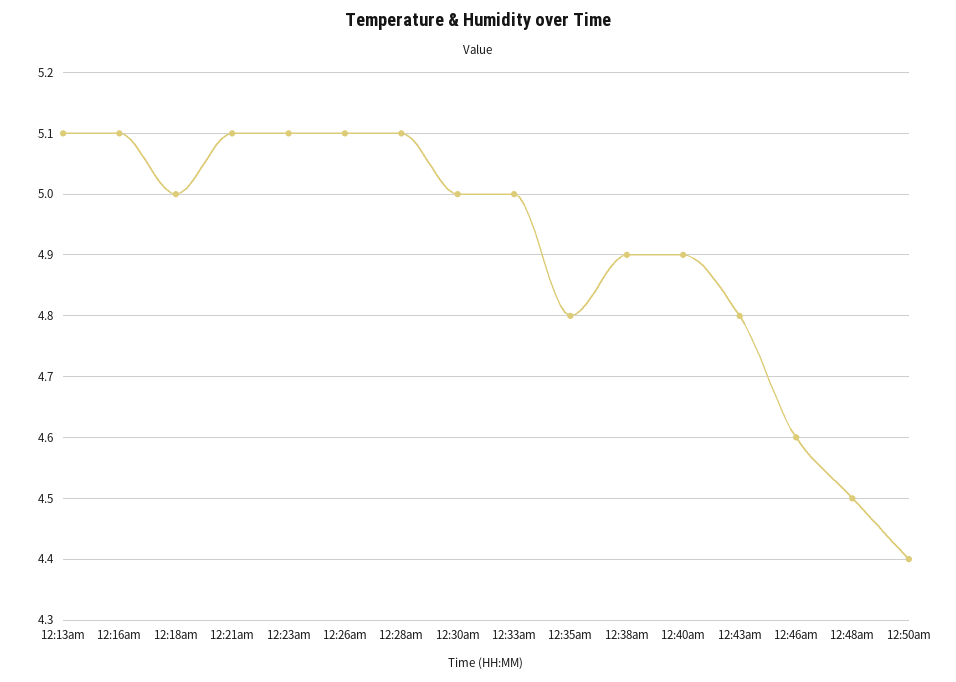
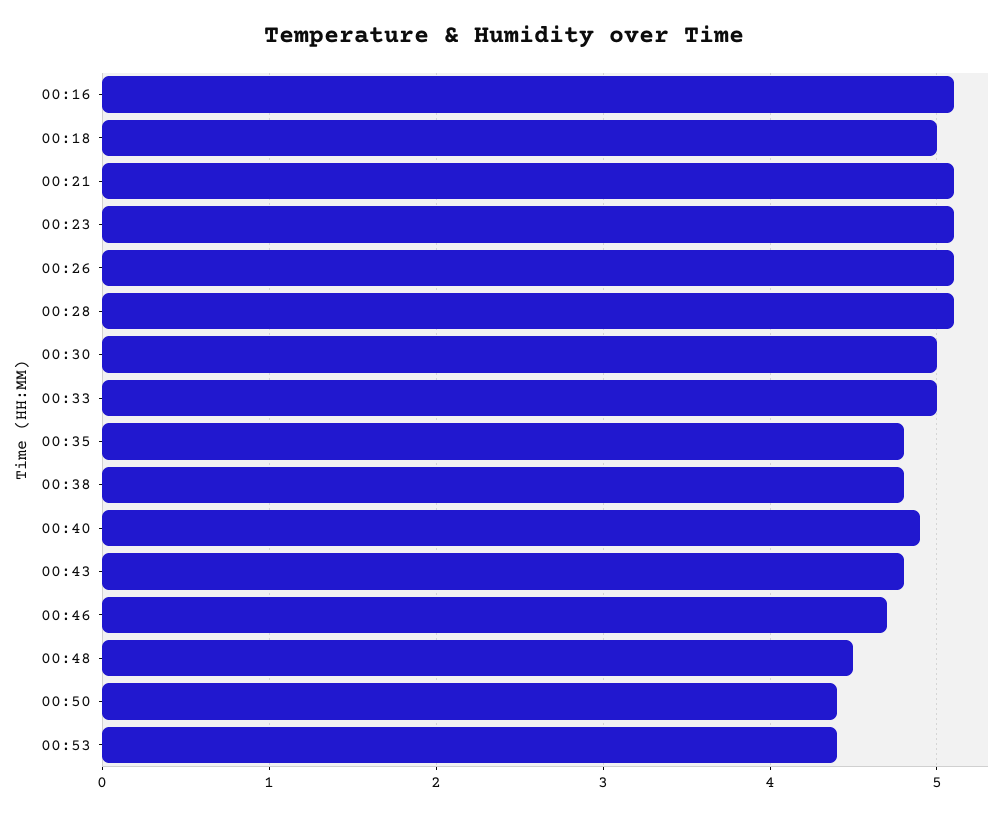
12:13am: 5.1 -> none
12:38am: 4.9 -> 4.8
12:46am: 4.6 -> 4.7
00:53: none -> 4.4

